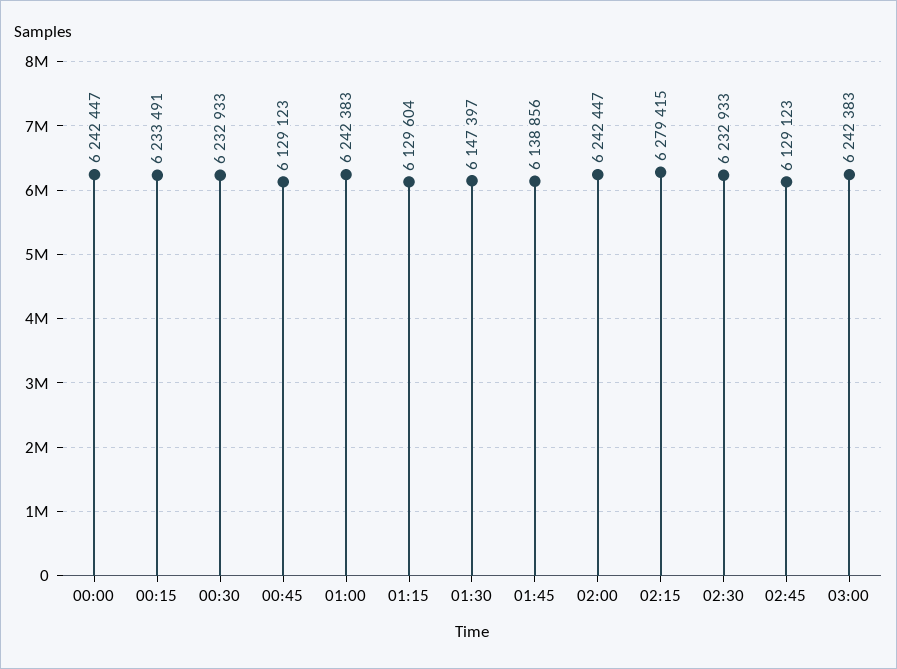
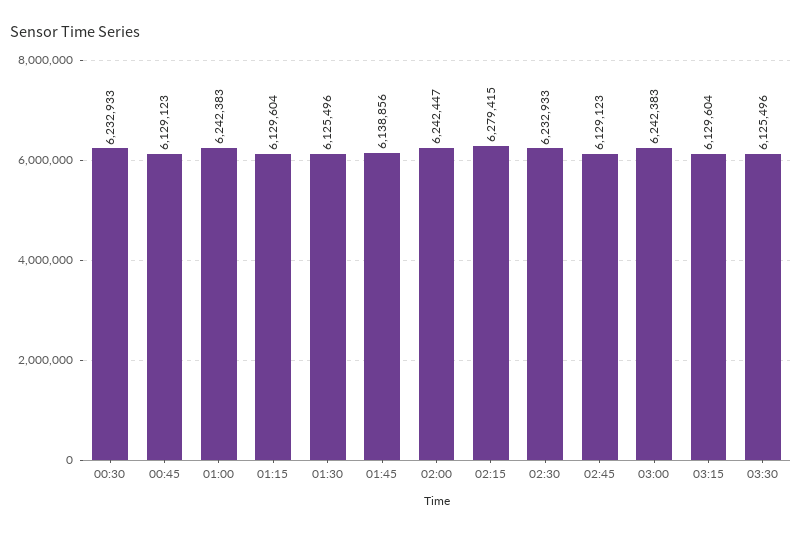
00:00: 6242447 -> none
00:15: 6233491 -> none
01:30: 6147397 -> 6125496
03:15: none -> 6129604
03:30: none -> 6125496

